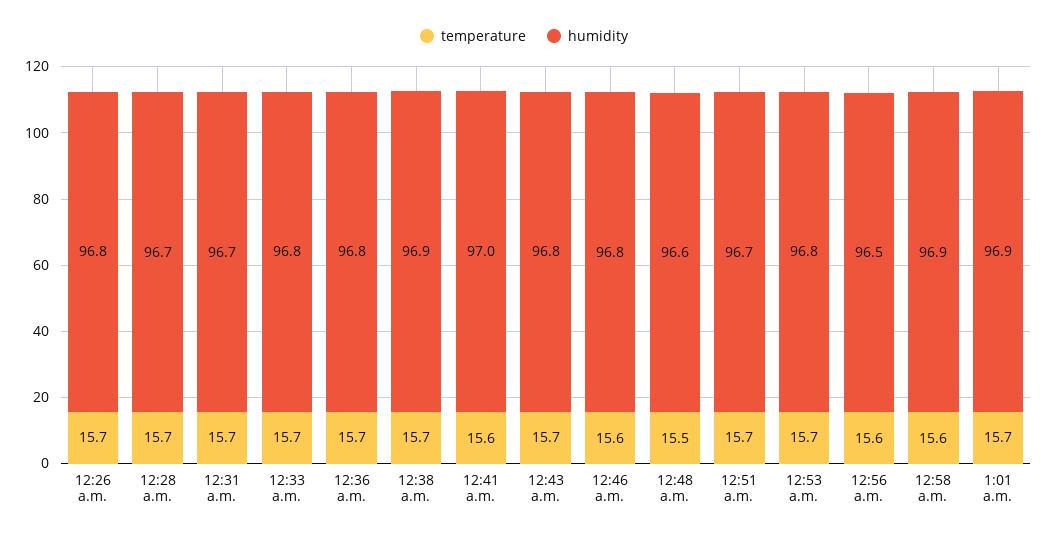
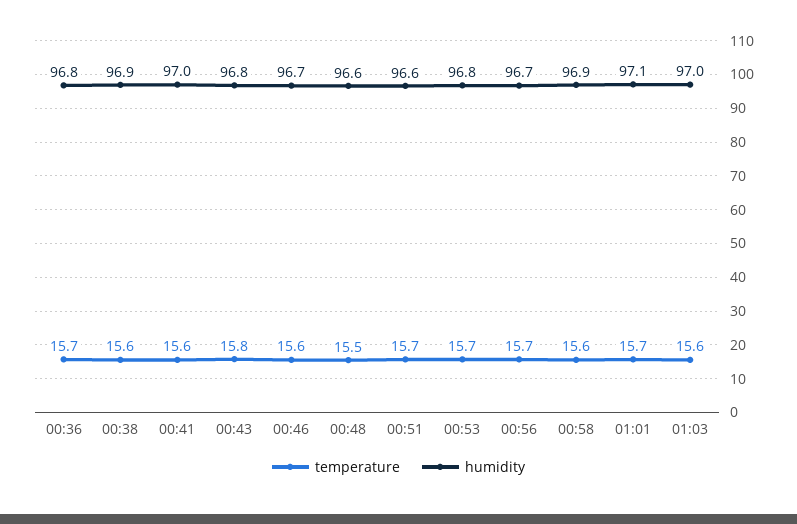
temperature, 12:26 a.m.: 15.7 -> none
humidity, 12:26 a.m.: 96.8 -> none
temperature, 12:28 a.m.: 15.7 -> none
humidity, 12:28 a.m.: 96.7 -> none
temperature, 12:31 a.m.: 15.7 -> none
humidity, 12:31 a.m.: 96.7 -> none
temperature, 12:33 a.m.: 15.7 -> none
humidity, 12:33 a.m.: 96.8 -> none
temperature, 12:38 a.m.: 15.7 -> 15.6
temperature, 12:43 a.m.: 15.7 -> 15.8
humidity, 12:46 a.m.: 96.8 -> 96.7
humidity, 12:51 a.m.: 96.7 -> 96.6
temperature, 12:56 a.m.: 15.6 -> 15.7
humidity, 12:56 a.m.: 96.5 -> 96.7
humidity, 1:01 a.m.: 96.9 -> 97.1
temperature, 01:03: none -> 15.6
humidity, 01:03: none -> 97

